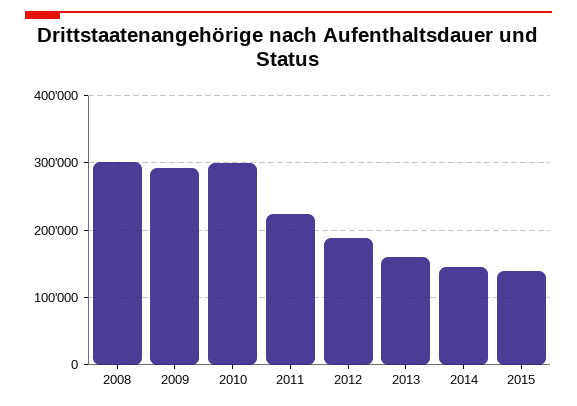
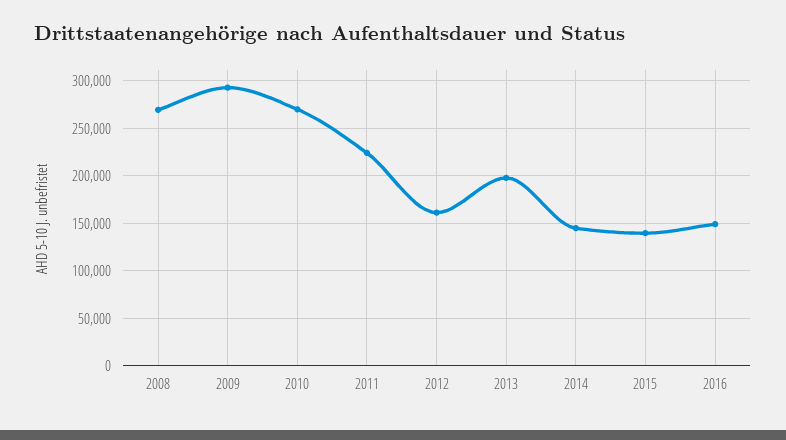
2008: 300000 -> 270000
2010: 300000 -> 270000
2012: 190000 -> 160000
2013: 160000 -> 200000
2016: none -> 150000

